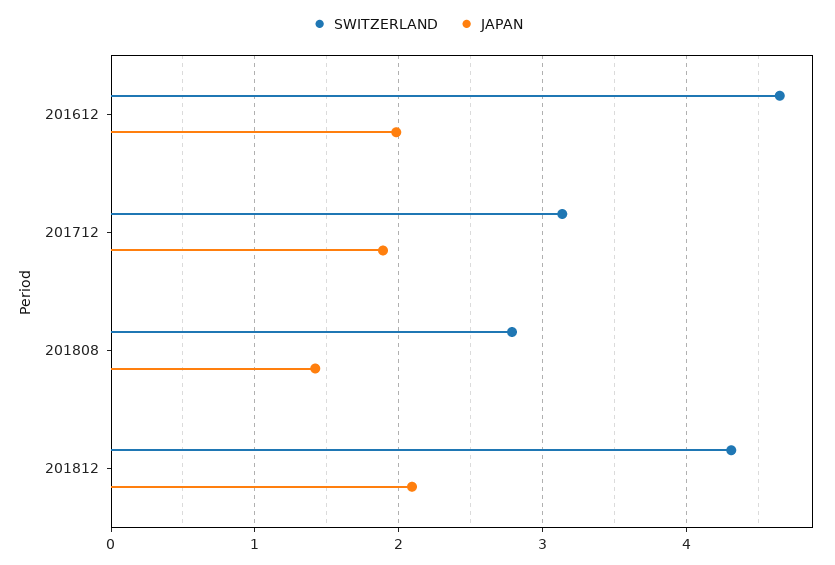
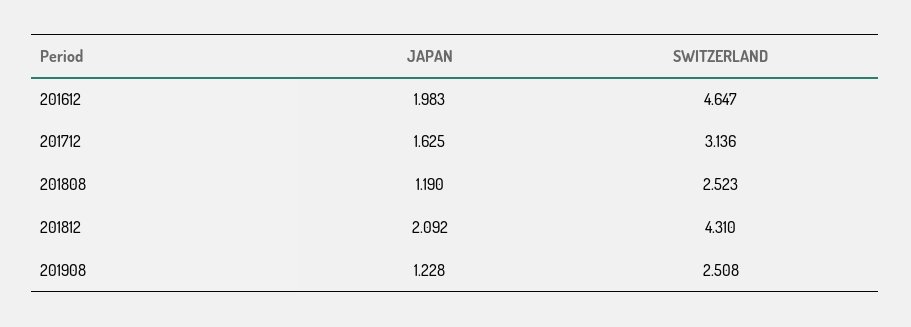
JAPAN, 201712: 1.9 -> 1.625
SWITZERLAND, 201808: 2.8 -> 2.523
JAPAN, 201808: 1.4 -> 1.19
JAPAN, 201908: none -> 1.228
SWITZERLAND, 201908: none -> 2.508

